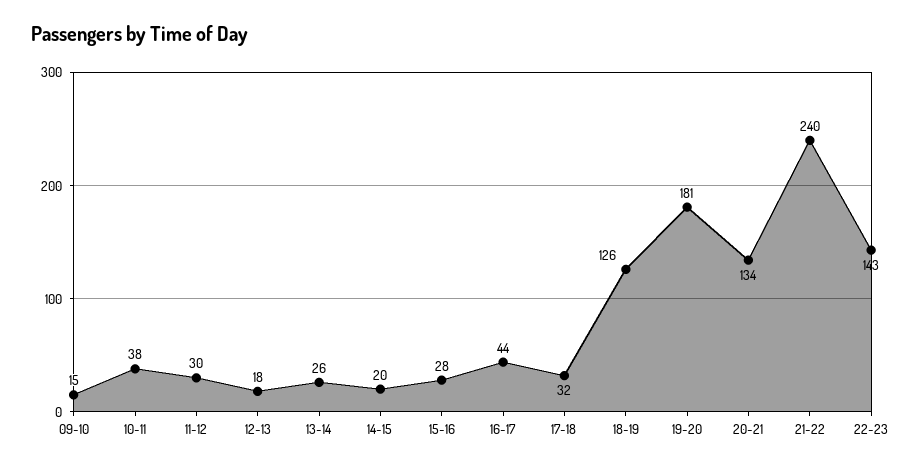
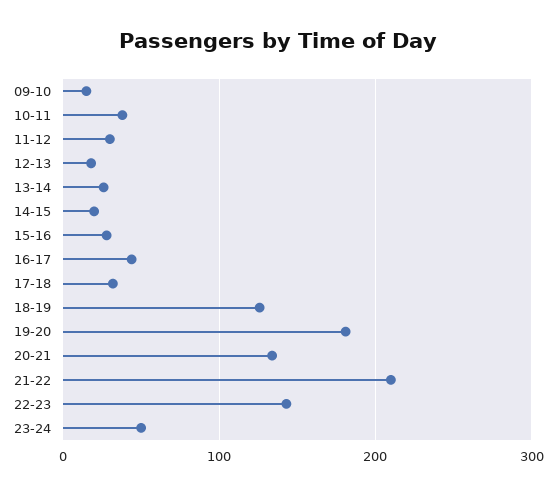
21-22: 240 -> 210
23-24: none -> 50

